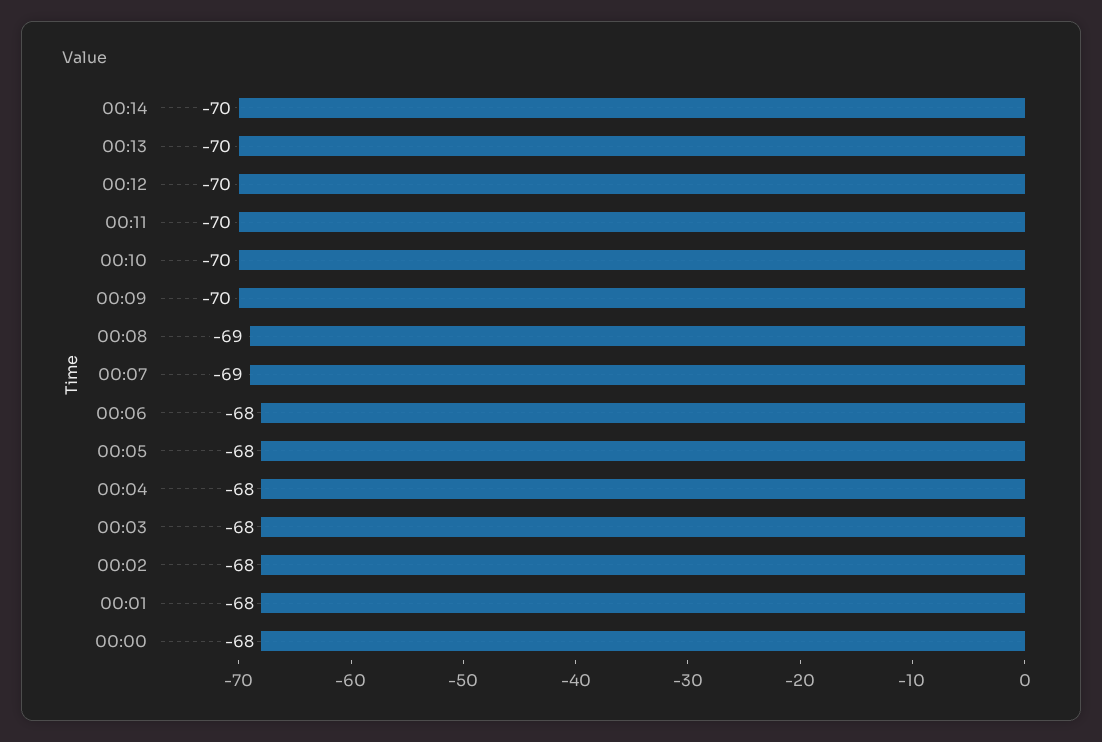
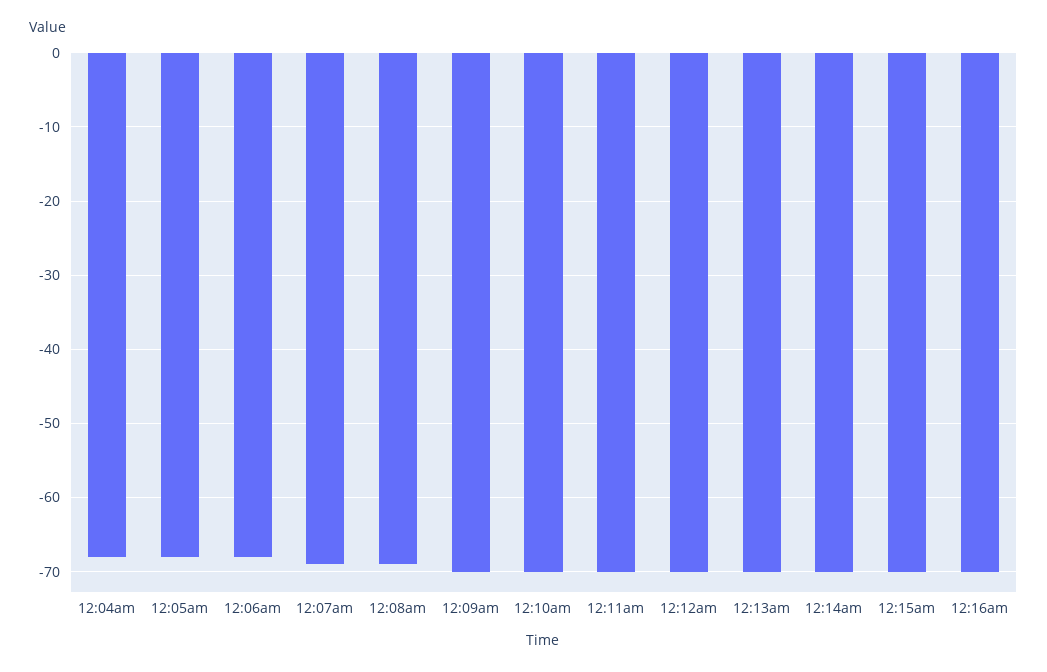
00:03: -68 -> none
00:02: -68 -> none
00:01: -68 -> none
00:00: -68 -> none
12:15am: none -> -70
12:16am: none -> -70

